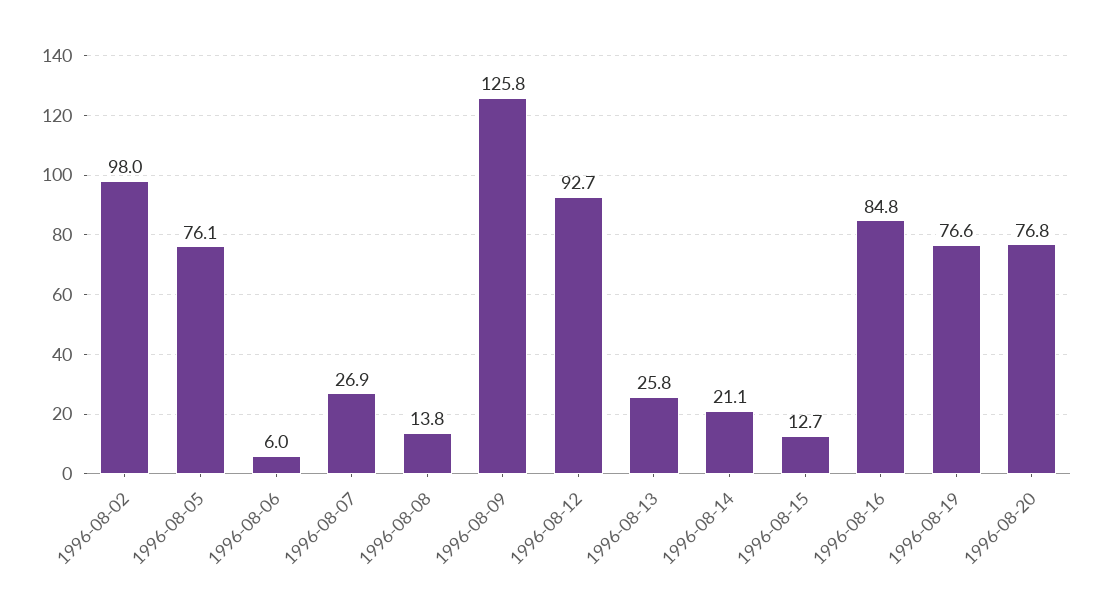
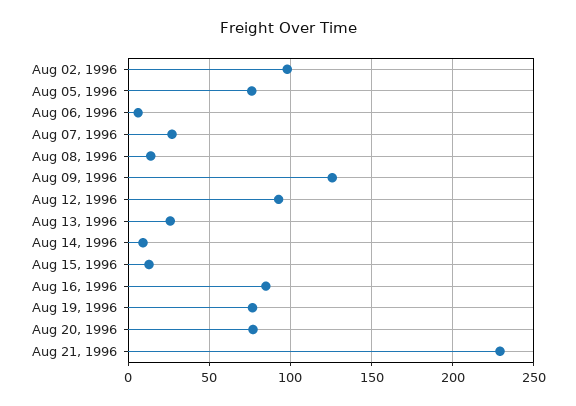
1996-08-14: 21.1 -> 10
Aug 21, 1996: none -> 230

